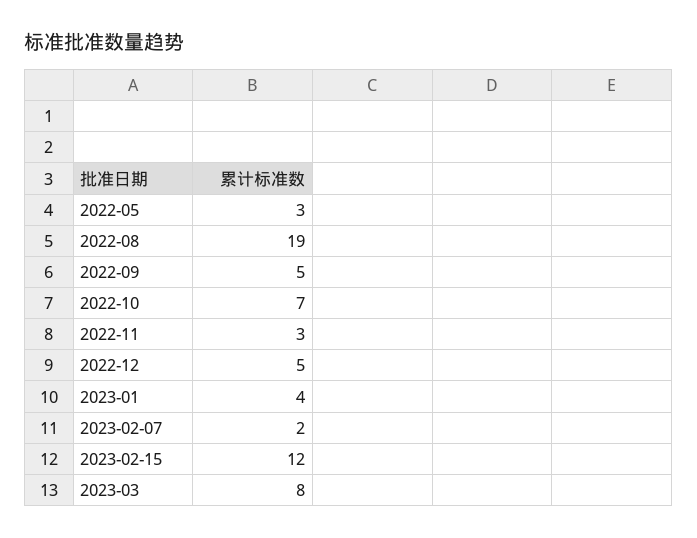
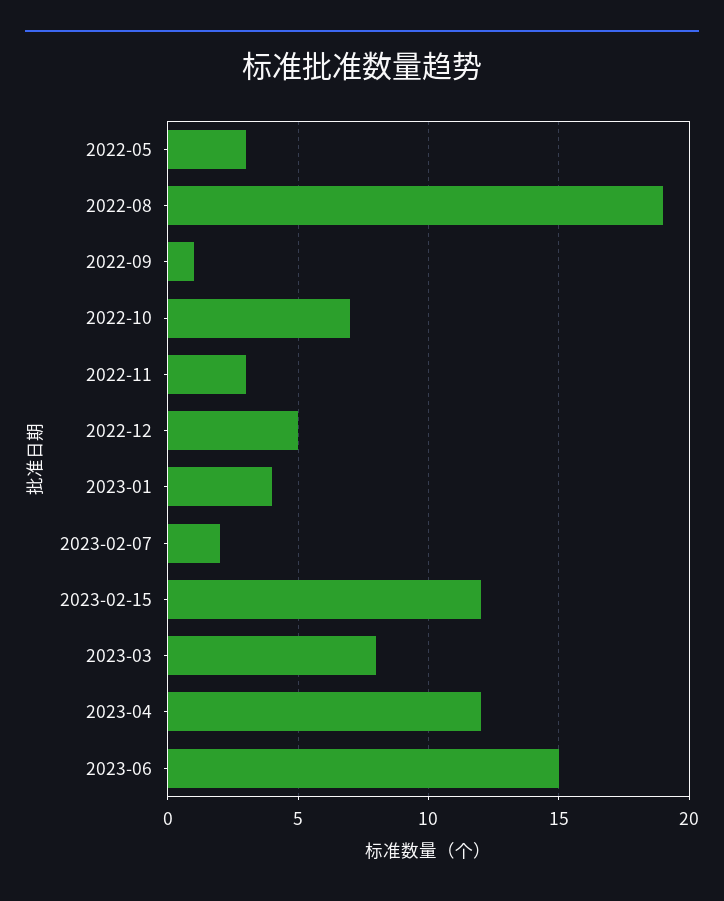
2022-09: 5 -> 1
2023-04: none -> 12
2023-06: none -> 15

